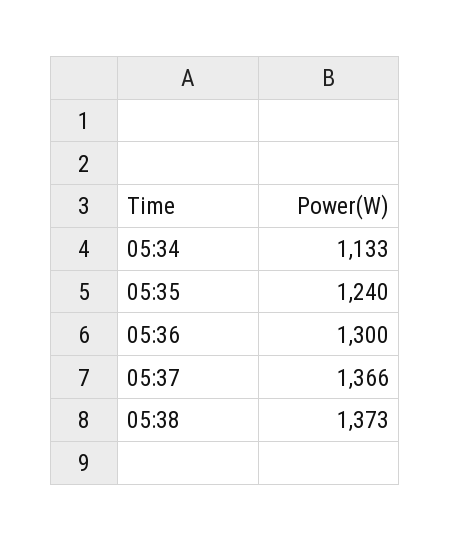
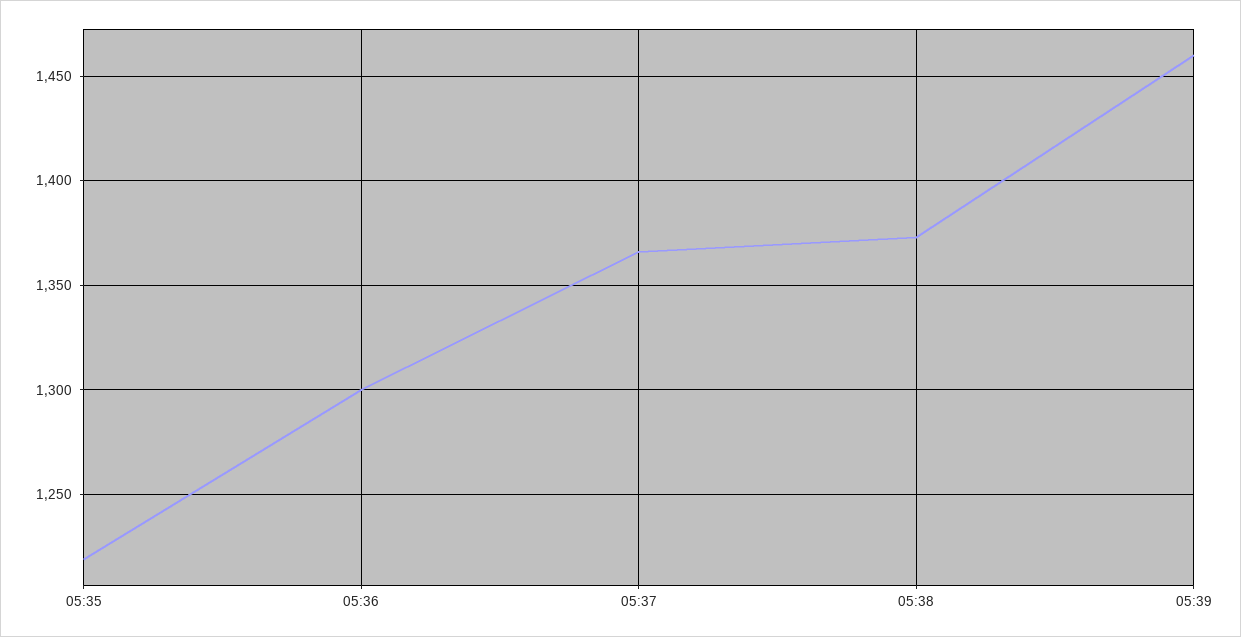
05:34: 1133 -> none
05:35: 1240 -> 1220
05:39: none -> 1460

